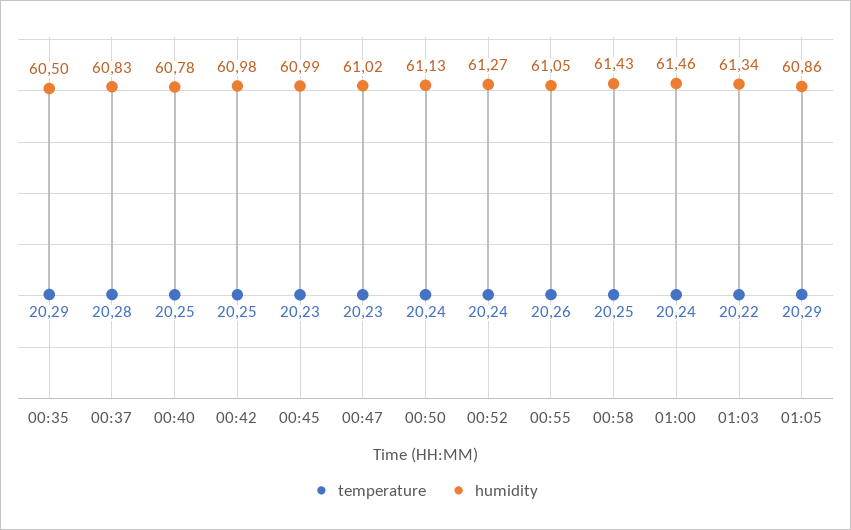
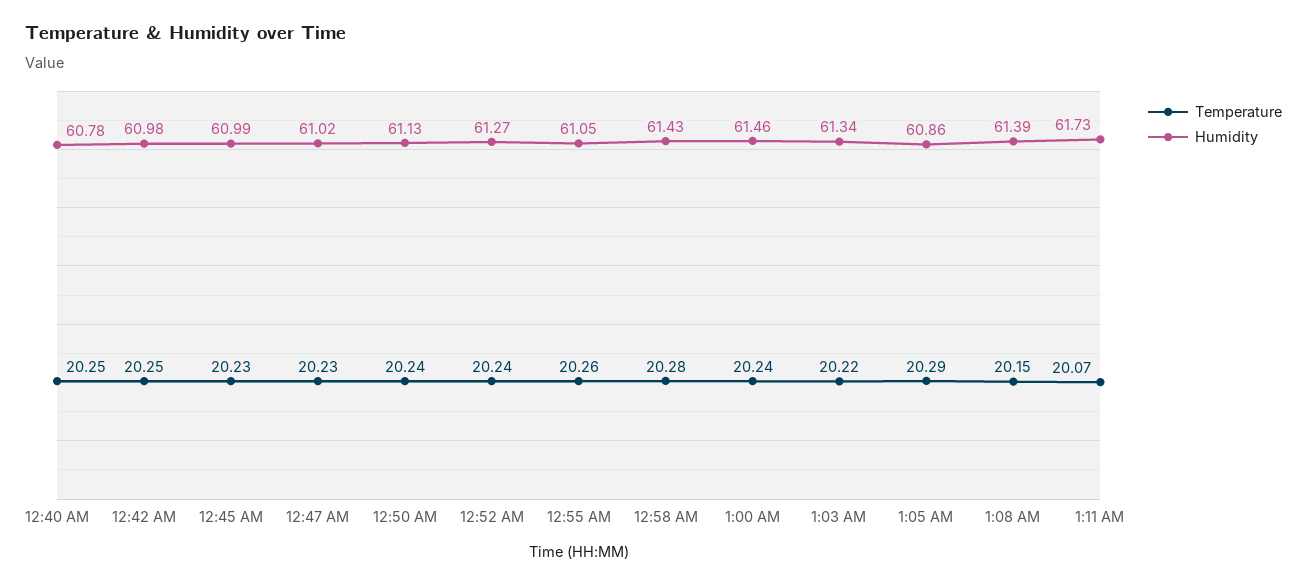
temperature, 00:35: 20.29 -> none
humidity, 00:35: 60.5 -> none
temperature, 00:37: 20.28 -> none
humidity, 00:37: 60.83 -> none
temperature, 00:58: 20.25 -> 20.28
temperature, 1:08 AM: none -> 20.15
humidity, 1:08 AM: none -> 61.39
temperature, 1:11 AM: none -> 20.07
humidity, 1:11 AM: none -> 61.73

